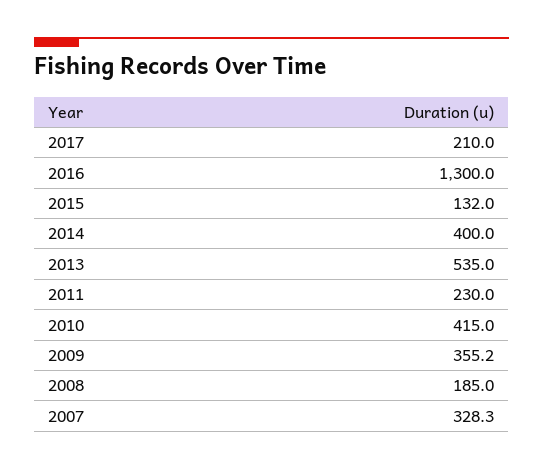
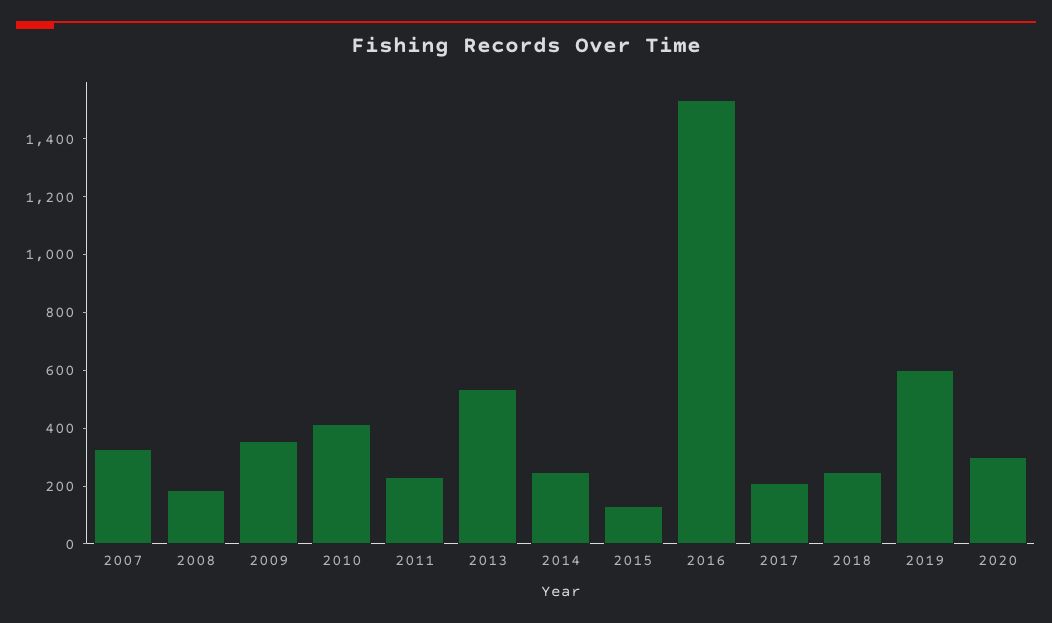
2016: 1300 -> 1550
2014: 400 -> 250
2018: none -> 250
2019: none -> 600
2020: none -> 300

